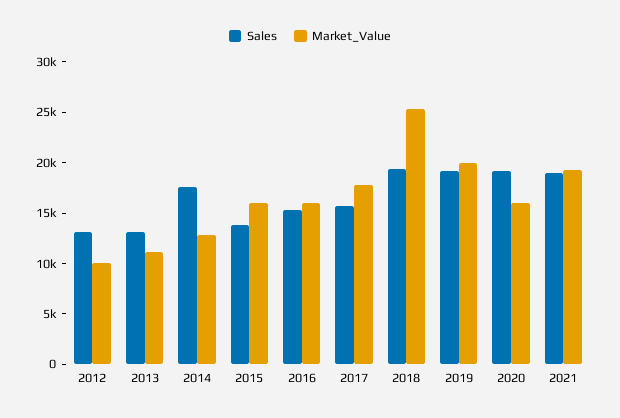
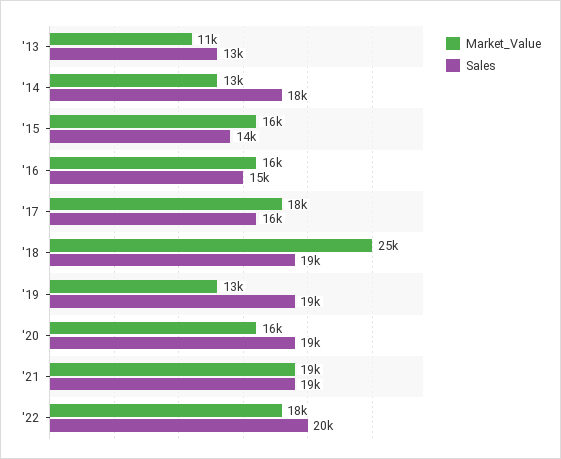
Sales, 2012: 13000 -> none
Market_Value, 2012: 10000 -> none
Market_Value, 2019: 20000 -> 13000
Market_Value, '22: none -> 18000
Sales, '22: none -> 20000

